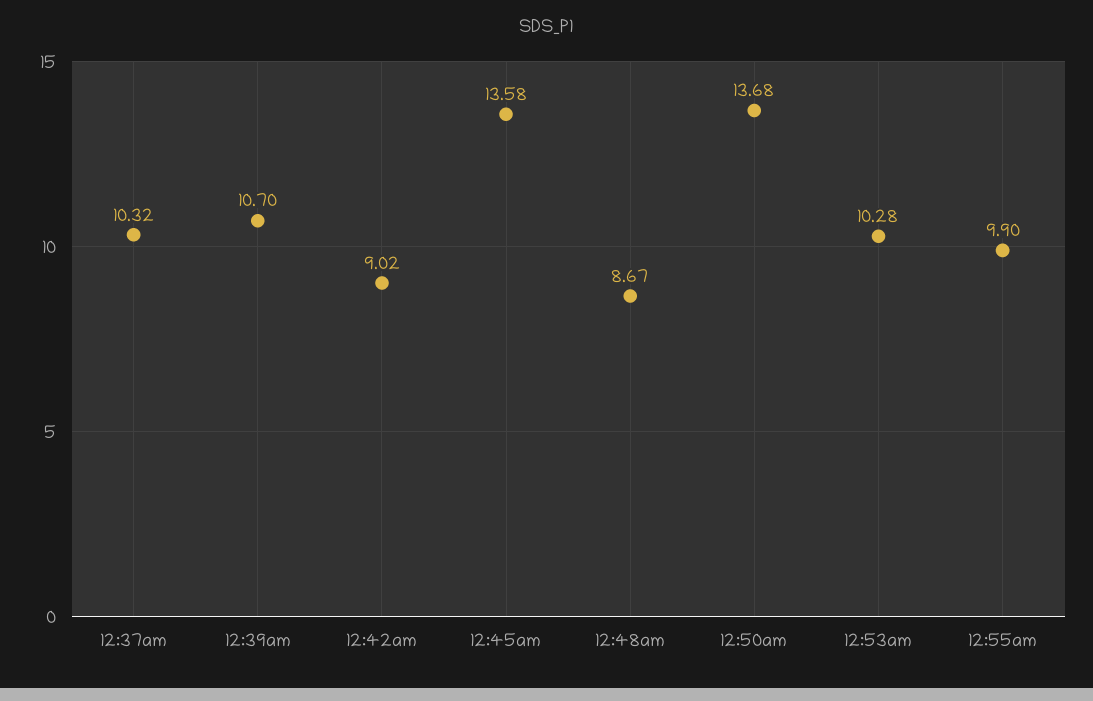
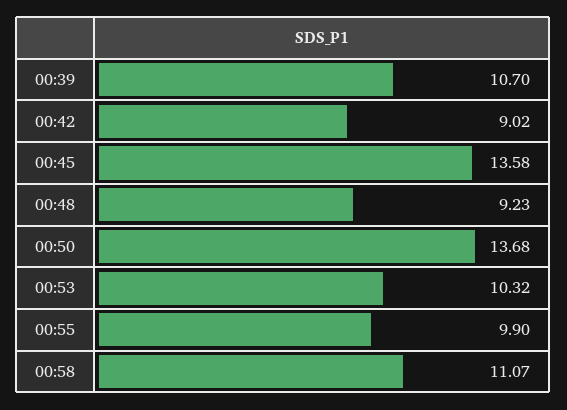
12:37am: 10.32 -> none
12:48am: 8.67 -> 9.23
12:53am: 10.28 -> 10.32
00:58: none -> 11.07

